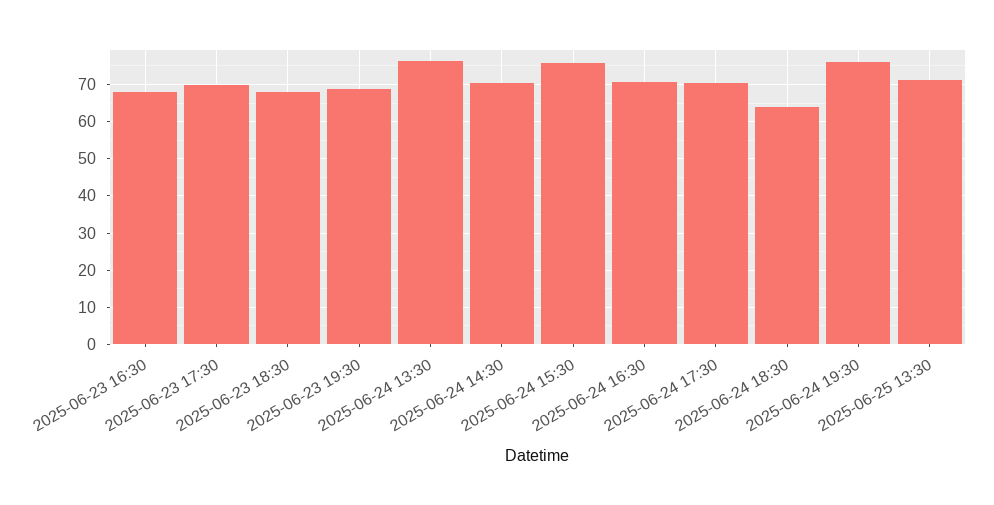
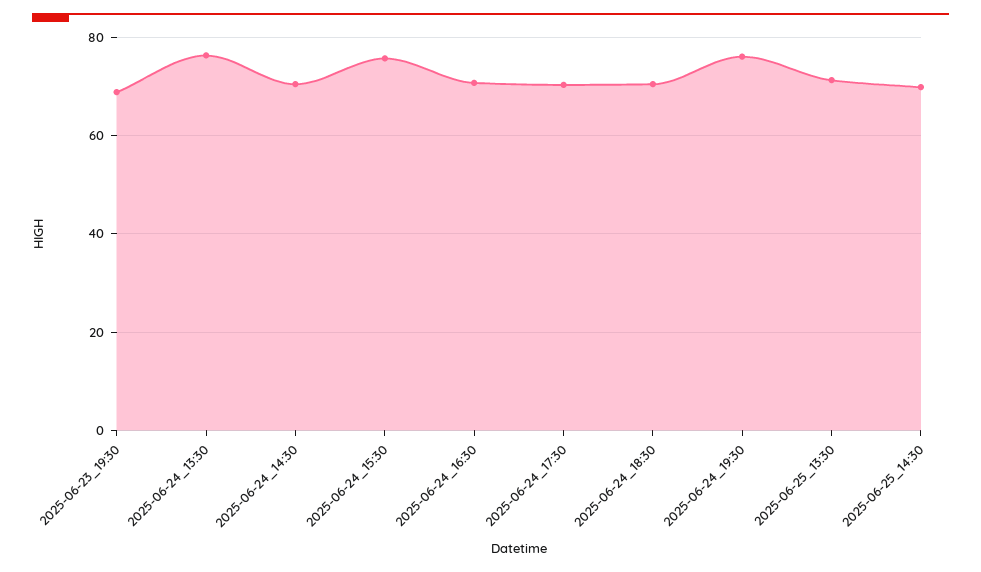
2025-06-23 16:30: 68 -> none
2025-06-23 17:30: 70 -> none
2025-06-23 18:30: 68 -> none
2025-06-24 18:30: 64 -> 70
2025-06-25_14:30: none -> 70

